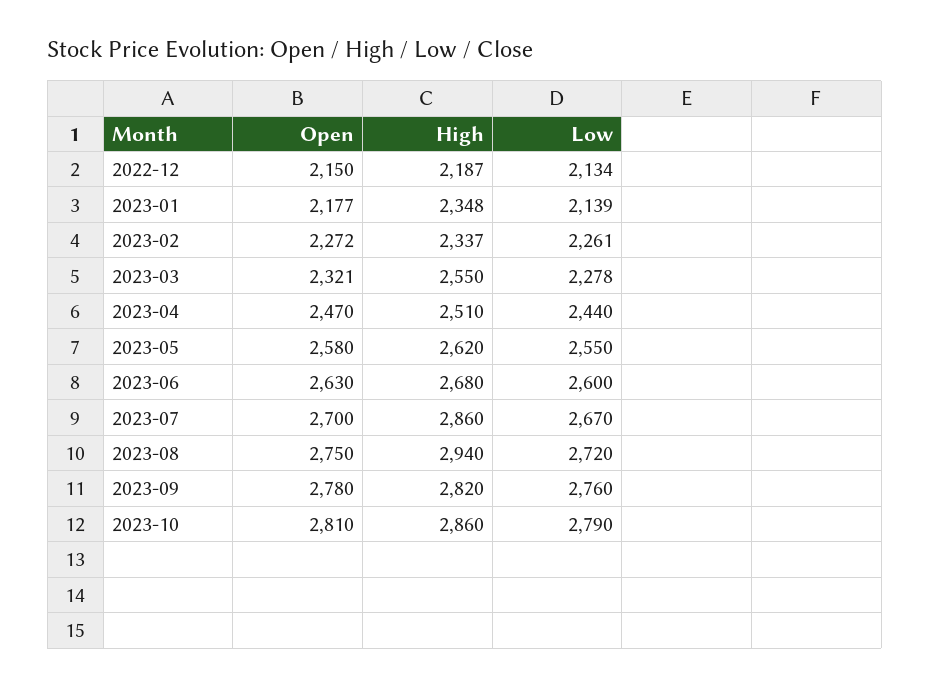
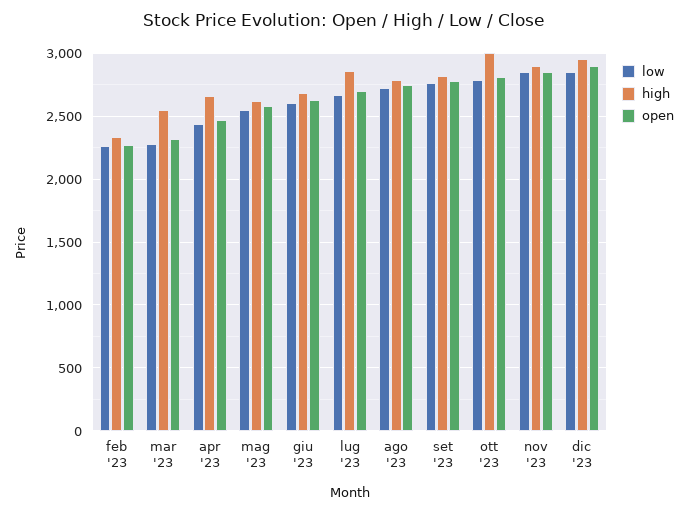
Open, 2022-12: 2150 -> none
High, 2022-12: 2187 -> none
Low, 2022-12: 2134 -> none
Open, 2023-01: 2177 -> none
High, 2023-01: 2348 -> none
Low, 2023-01: 2139 -> none
High, 2023-04: 2510 -> 2650
High, 2023-08: 2940 -> 2800
High, 2023-10: 2860 -> 3000
Low, nov '23: none -> 2850
High, nov '23: none -> 2900
Open, nov '23: none -> 2850
Low, dic '23: none -> 2850
High, dic '23: none -> 2950
Open, dic '23: none -> 2900

